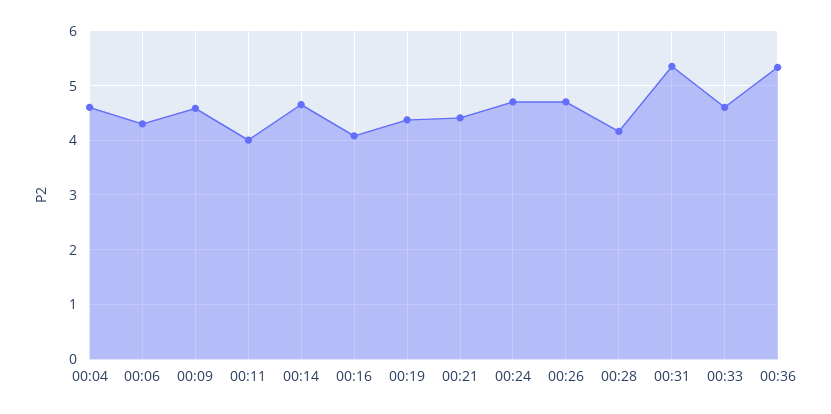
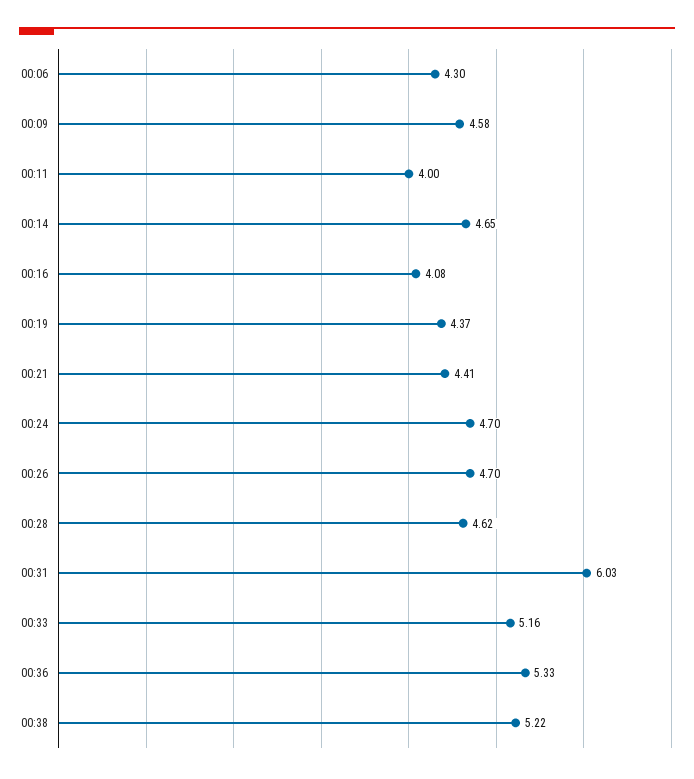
00:04: 4.6 -> none
00:28: 4.2 -> 4.62
00:31: 5.4 -> 6.03
00:33: 4.6 -> 5.16
00:38: none -> 5.22

